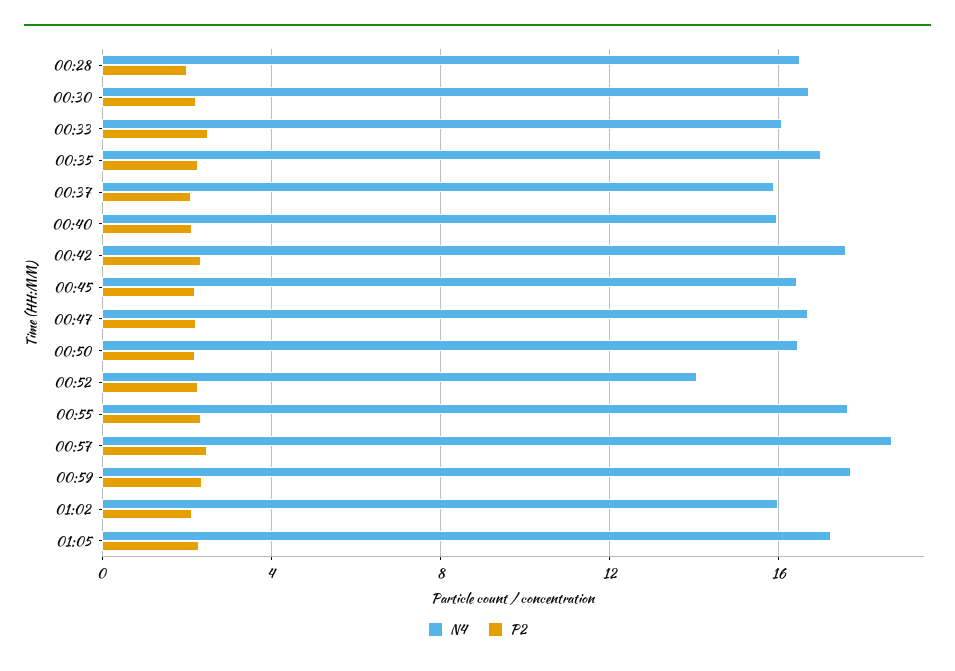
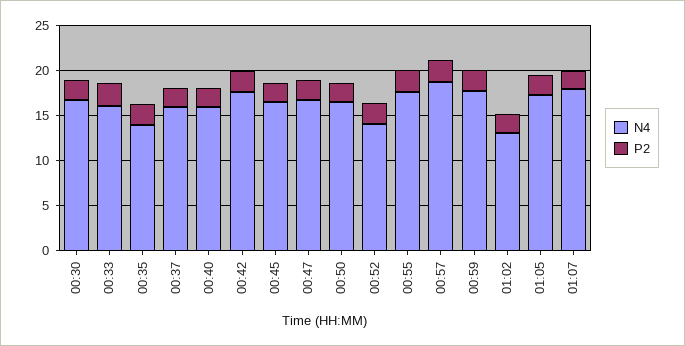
N4, 00:28: 16.5 -> none
P2, 00:28: 2 -> none
N4, 00:35: 17 -> 14
N4, 01:02: 16 -> 13
N4, 01:07: none -> 18
P2, 01:07: none -> 2

